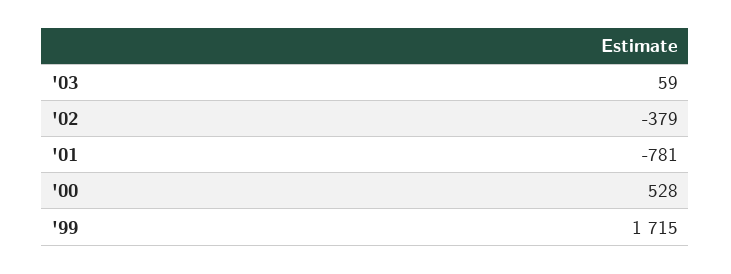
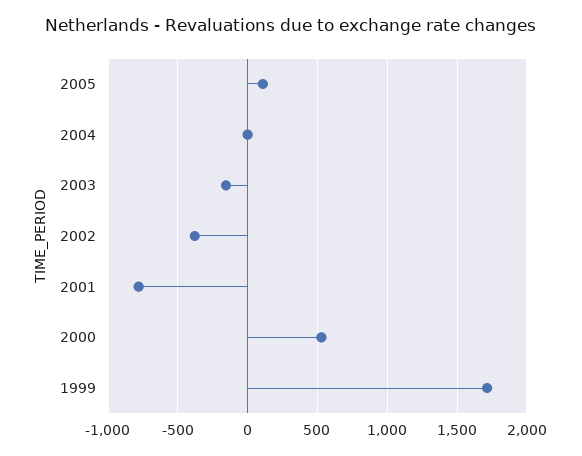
'03: 59 -> -150
2005: none -> 100
2004: none -> 0

